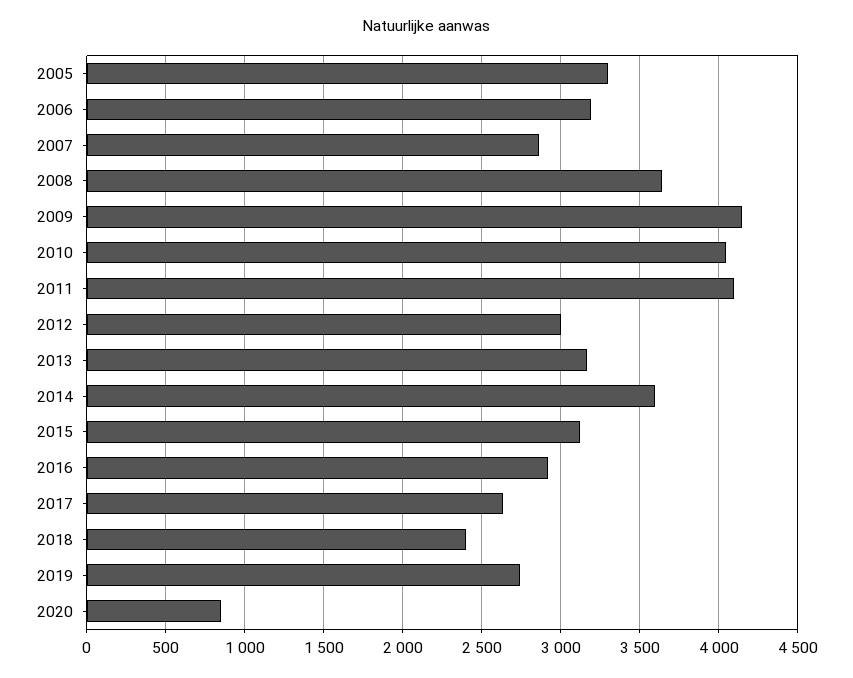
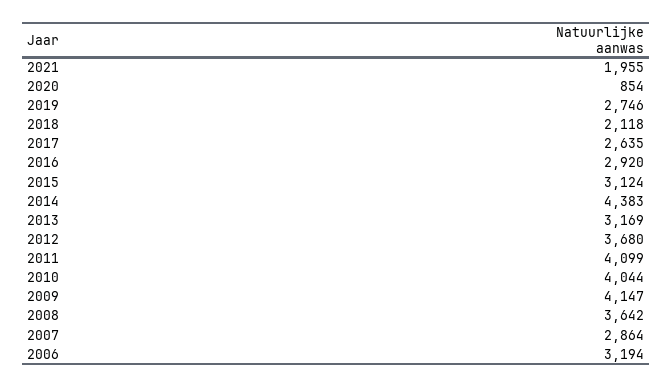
2005: 3300 -> none
2012: 3000 -> 3680
2014: 3600 -> 4383
2018: 2400 -> 2118
2021: none -> 1955

